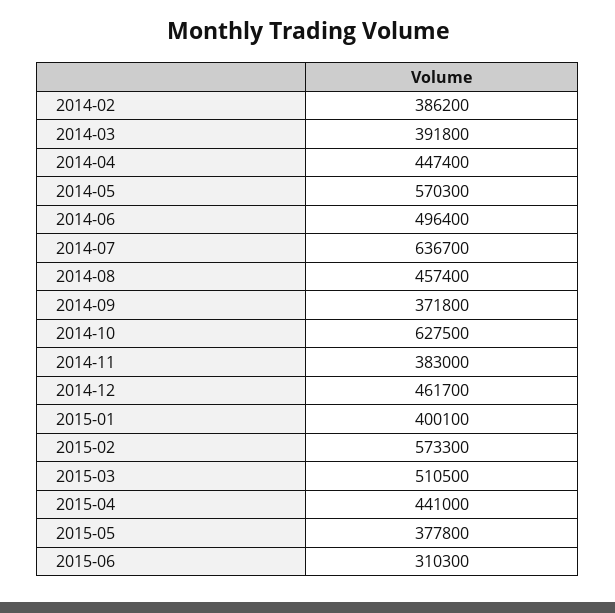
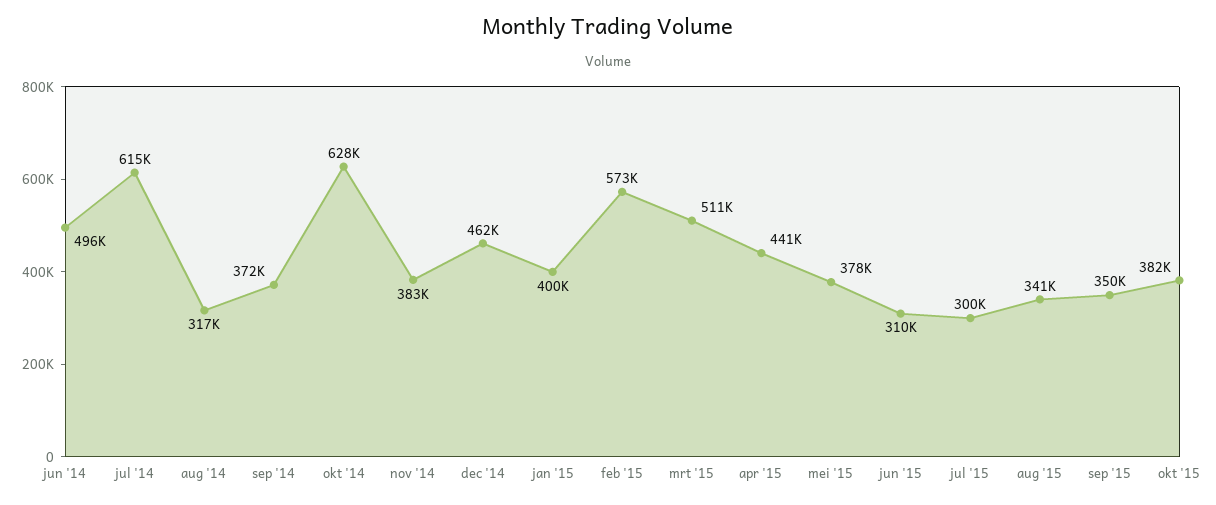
2014-02: 386200 -> none
2014-03: 391800 -> none
2014-04: 447400 -> none
2014-05: 570300 -> none
2014-07: 636700 -> 615000
2014-08: 457400 -> 317000
jul '15: none -> 300000
aug '15: none -> 341000
sep '15: none -> 350000
okt '15: none -> 382000

